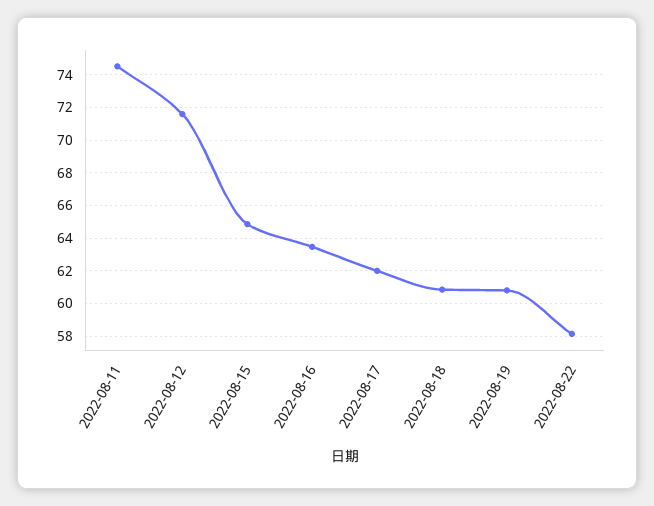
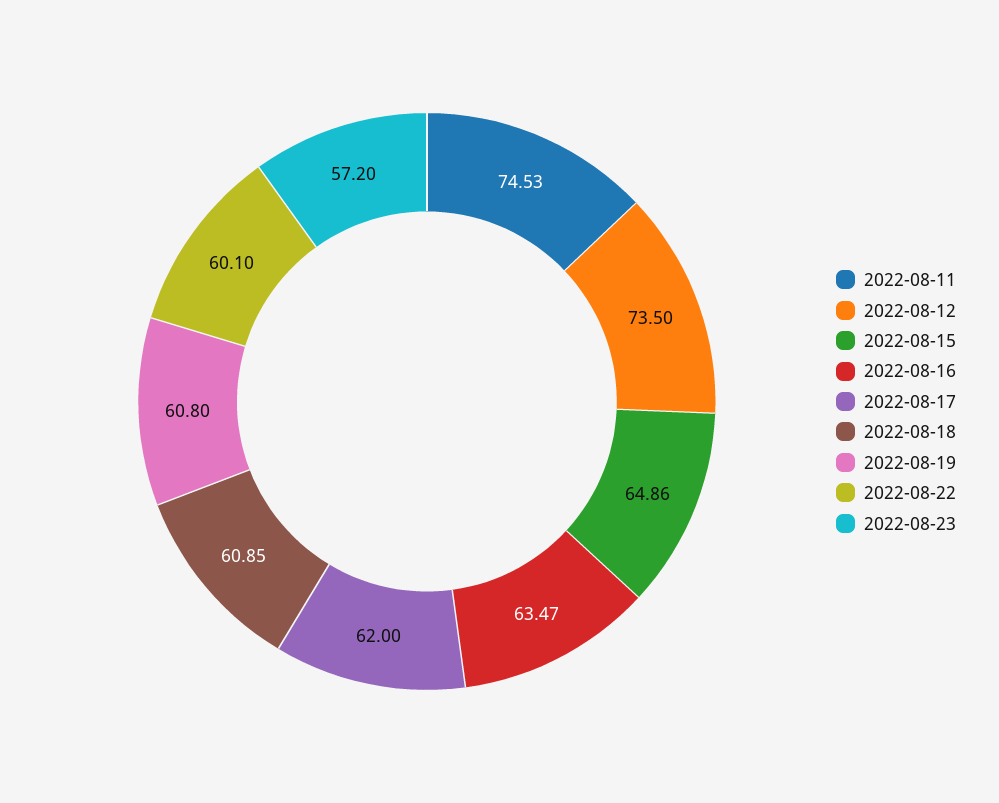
2022-08-12: 71.5 -> 73.5
2022-08-22: 58 -> 60.1
2022-08-23: none -> 57.2

